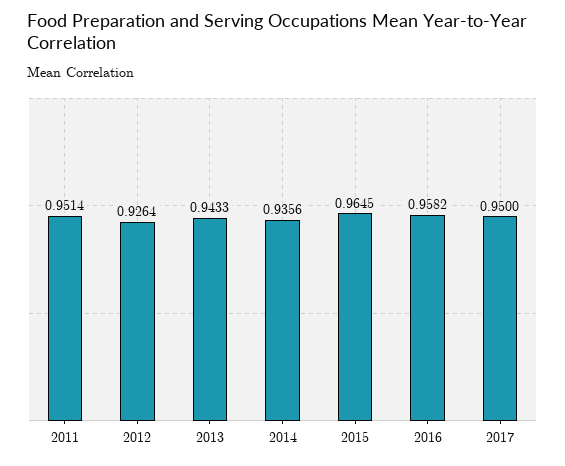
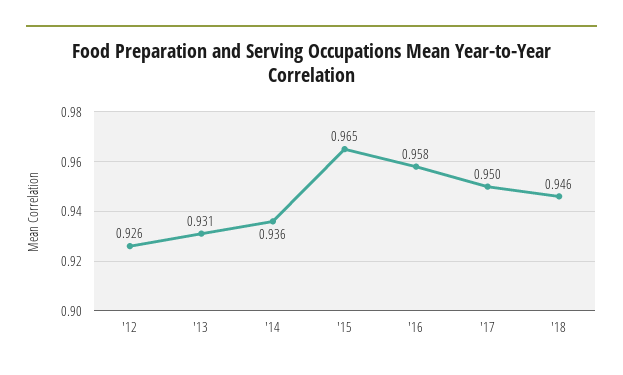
2011: 0.9514 -> none
2013: 0.9433 -> 0.931
'18: none -> 0.946

